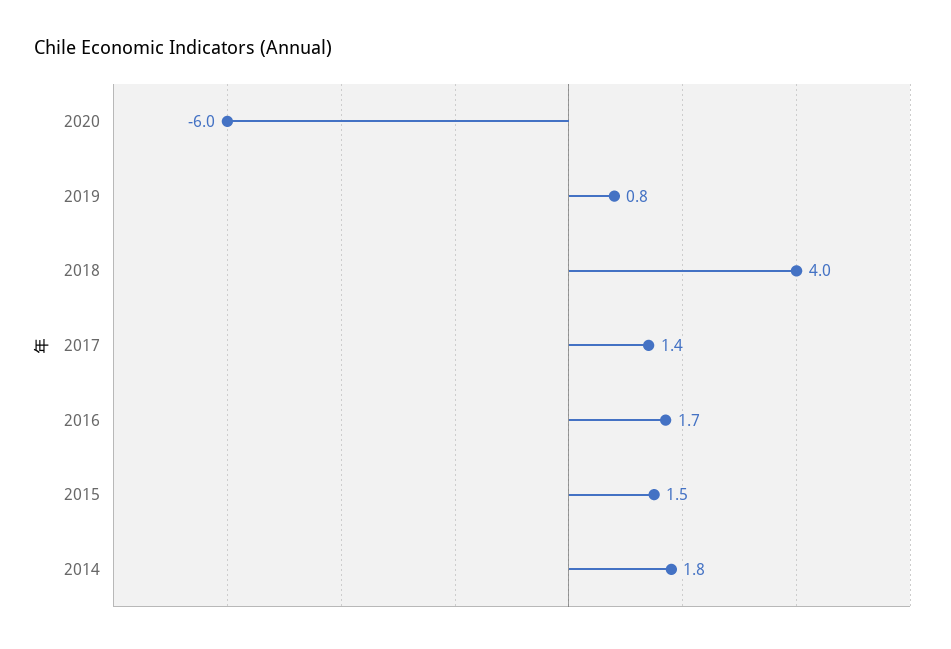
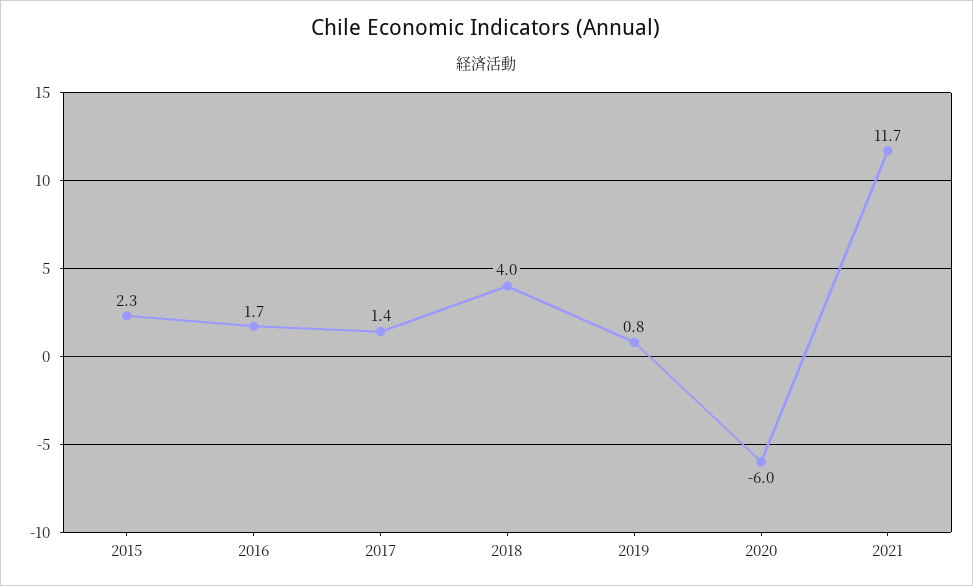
2015: 1.5 -> 2.3
2014: 1.8 -> none
2021: none -> 11.7

